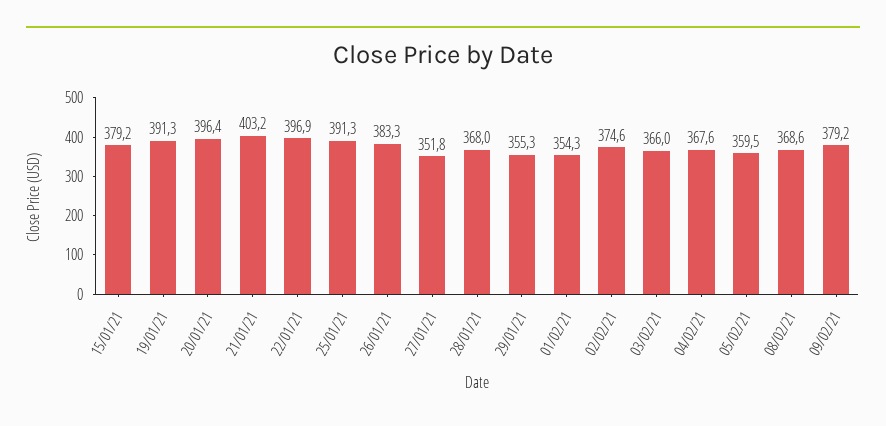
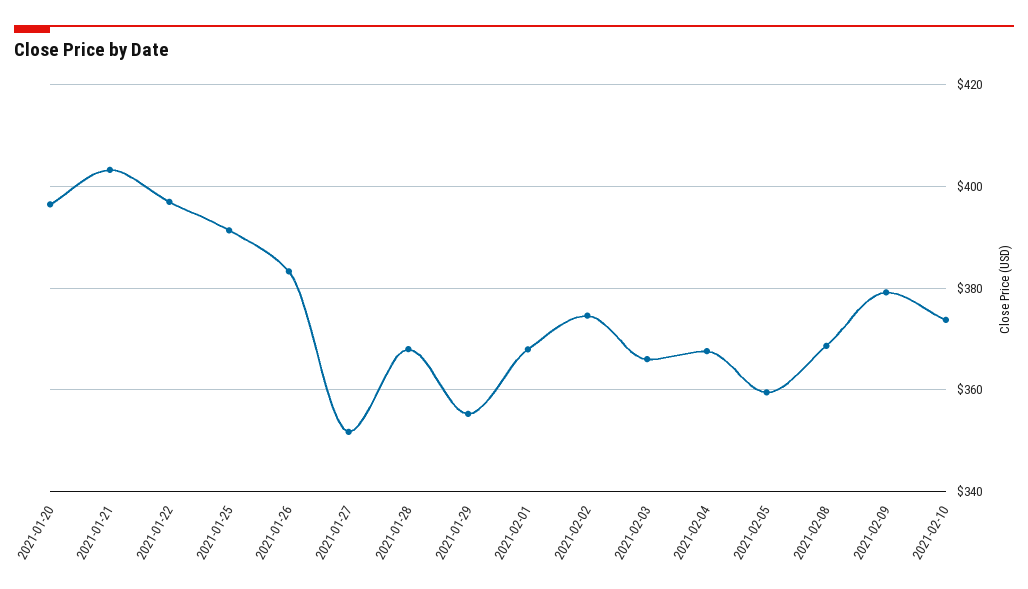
15/01/21: 379.2 -> none
19/01/21: 391.3 -> none
01/02/21: 354.3 -> 368
2021-02-10: none -> 374

